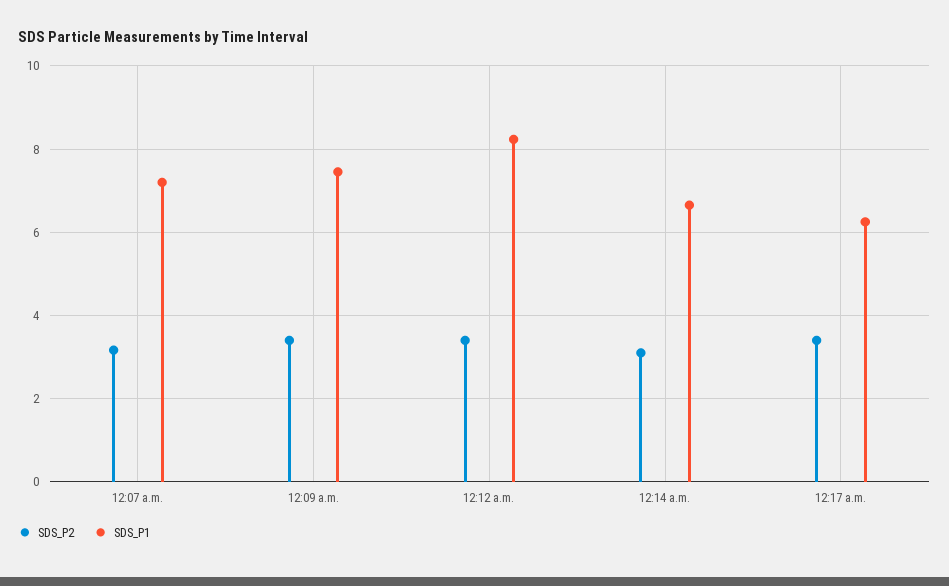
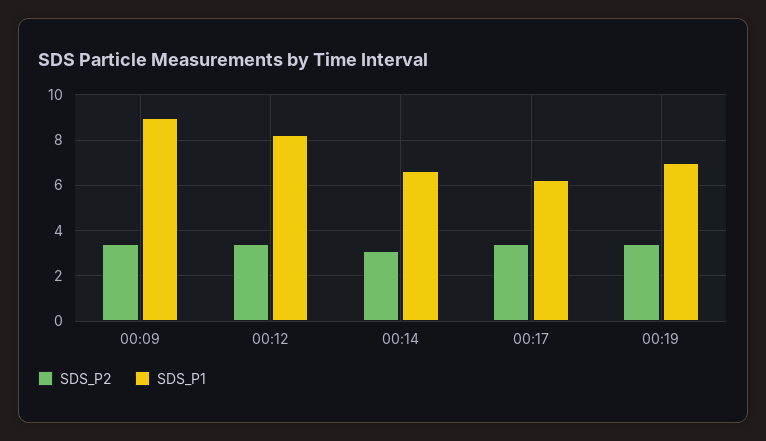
SDS_P2, 12:07 a.m.: 3.2 -> none
SDS_P1, 12:07 a.m.: 7.2 -> none
SDS_P1, 12:09 a.m.: 7.4 -> 9
SDS_P2, 00:19: none -> 3.5
SDS_P1, 00:19: none -> 7

